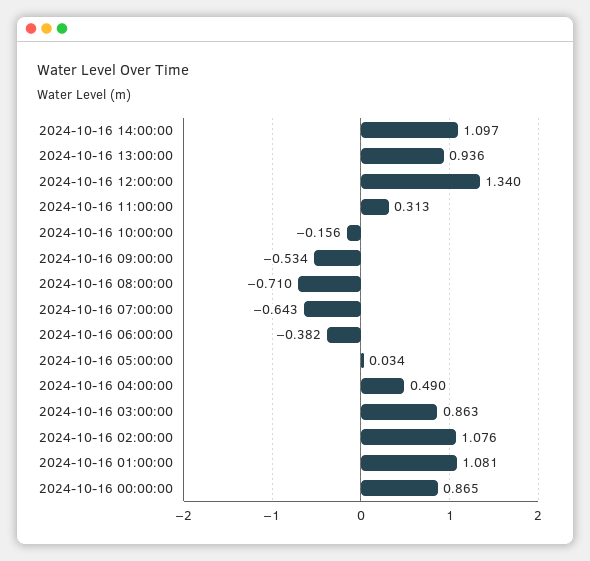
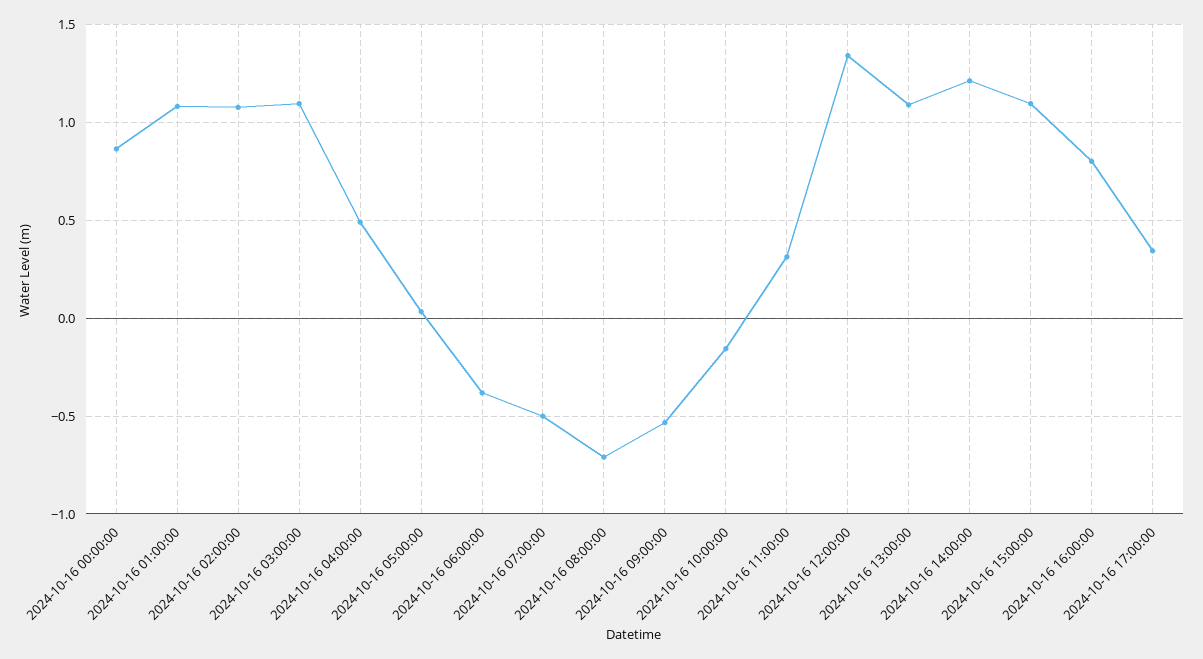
2024-10-16 14:00:00: 1.097 -> 1.2
2024-10-16 13:00:00: 0.936 -> 1.1
2024-10-16 07:00:00: -0.643 -> -0.5
2024-10-16 03:00:00: 0.863 -> 1.1
2024-10-16 15:00:00: none -> 1.1
2024-10-16 16:00:00: none -> 0.8
2024-10-16 17:00:00: none -> 0.35

